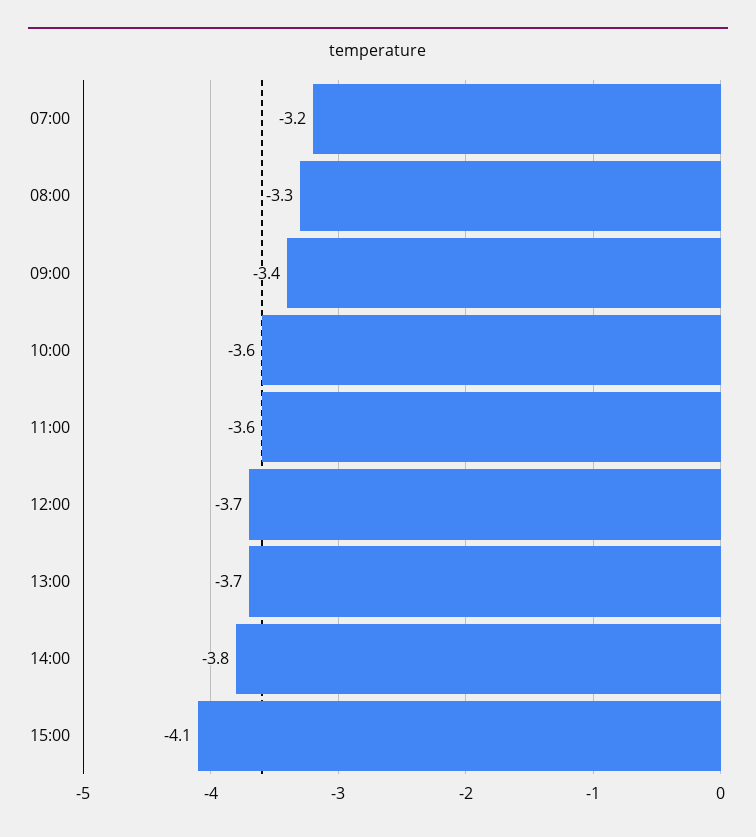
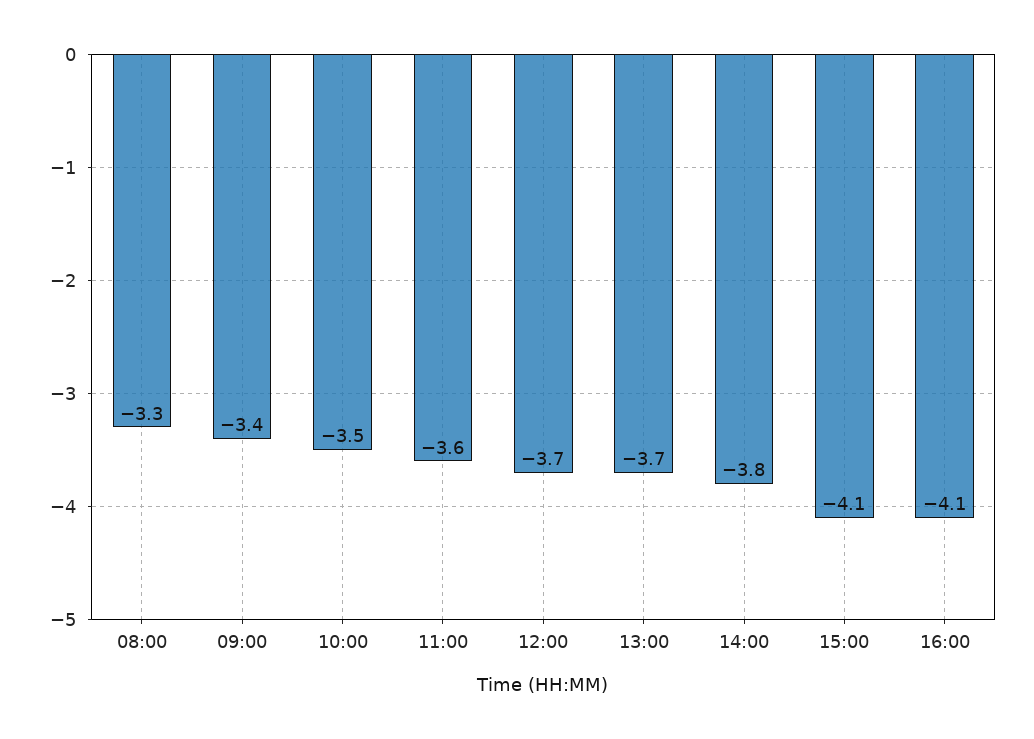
07:00: -3.2 -> none
10:00: -3.6 -> -3.5
16:00: none -> -4.1

